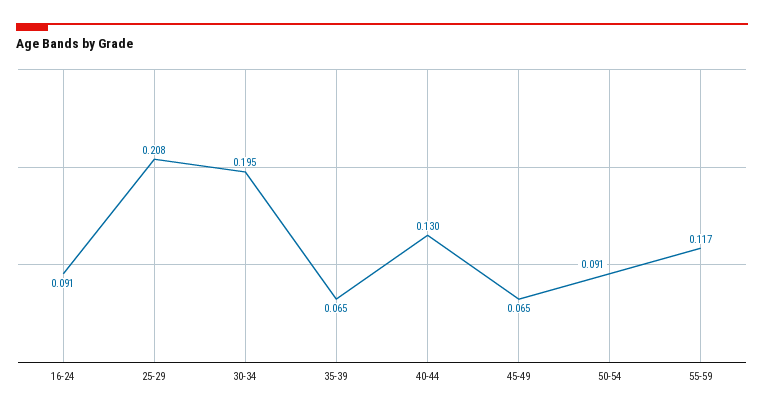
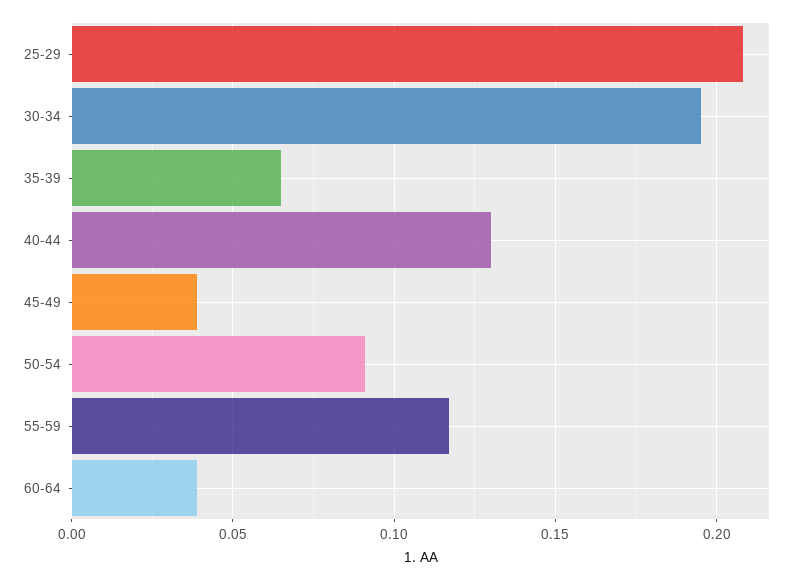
16-24: 0.091 -> none
45-49: 0.065 -> 0.04
60-64: none -> 0.04

